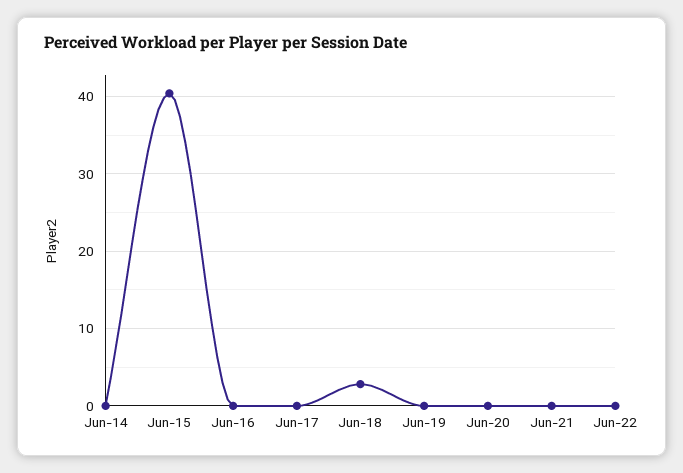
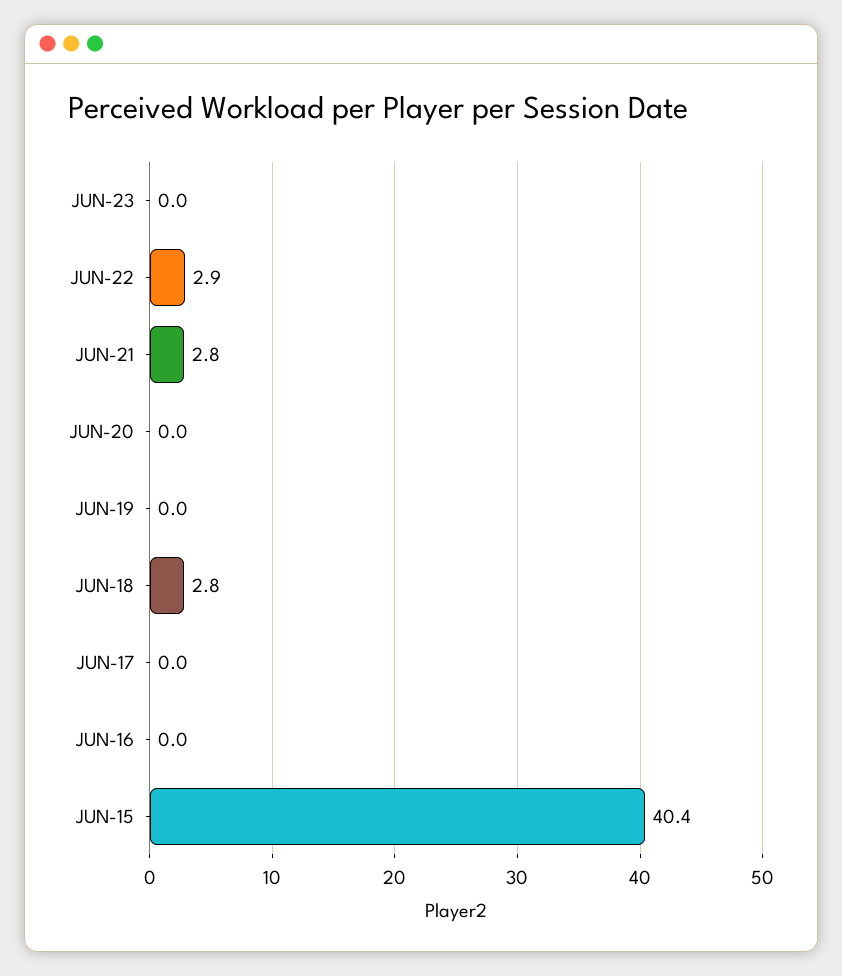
Jun-14: 0 -> none
Jun-21: 0 -> 2.8
Jun-22: 0 -> 2.9
JUN-23: none -> 0

